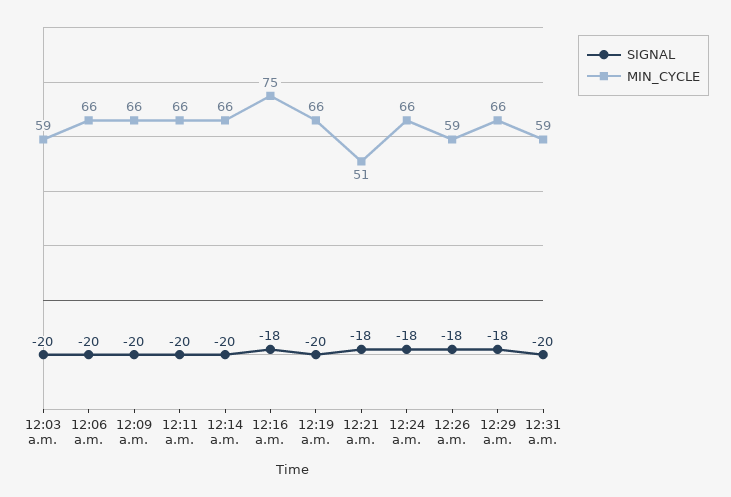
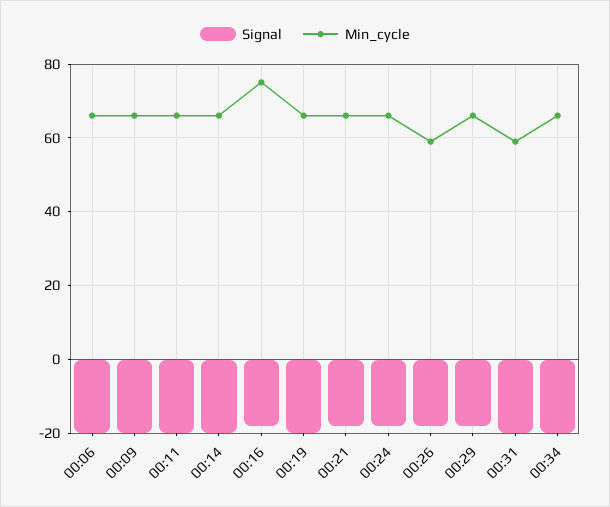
SIGNAL, 12:03 a.m.: -20 -> none
MIN_CYCLE, 12:03 a.m.: 59 -> none
MIN_CYCLE, 12:21 a.m.: 51 -> 65
SIGNAL, 00:34: none -> -20
MIN_CYCLE, 00:34: none -> 65

